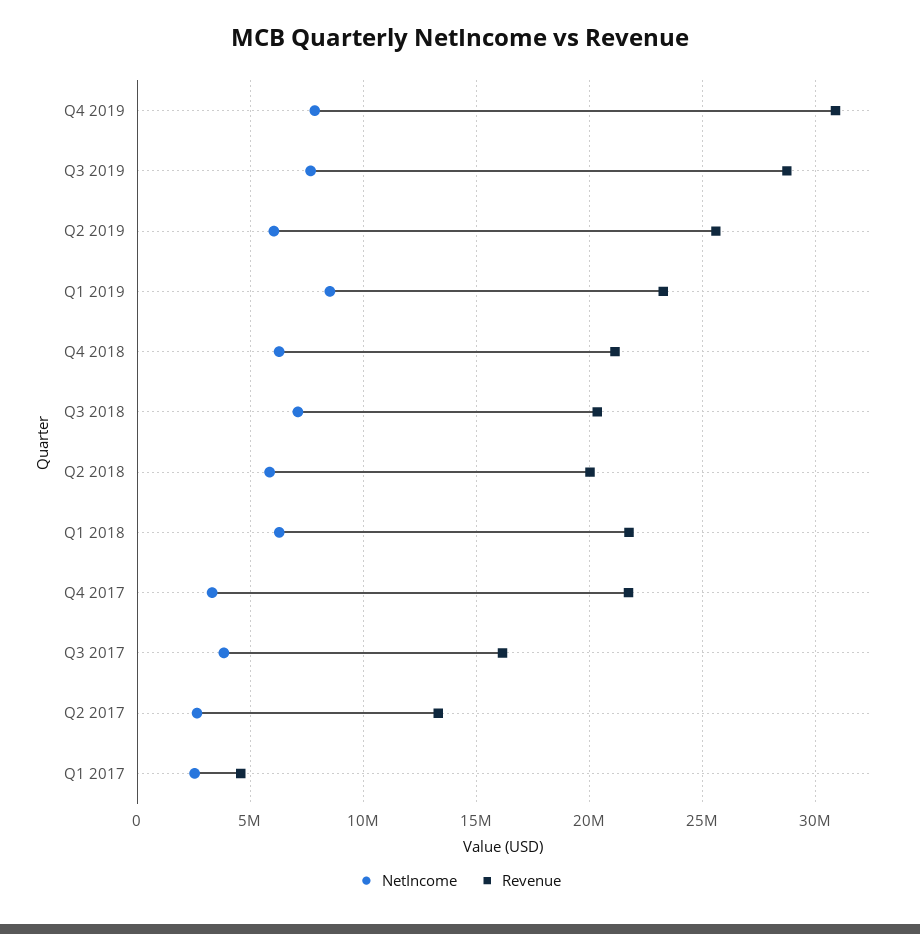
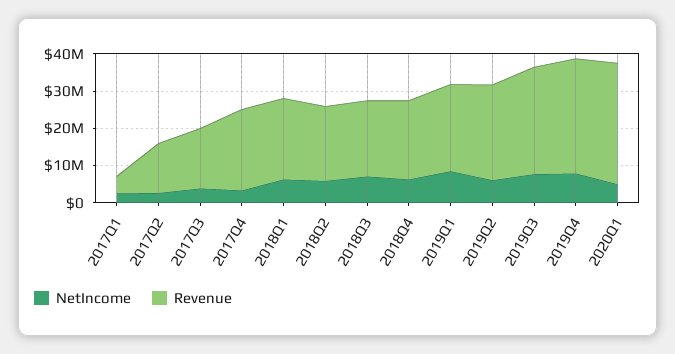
NetIncome, 2020Q1: none -> 5000000
Revenue, 2020Q1: none -> 32500000

